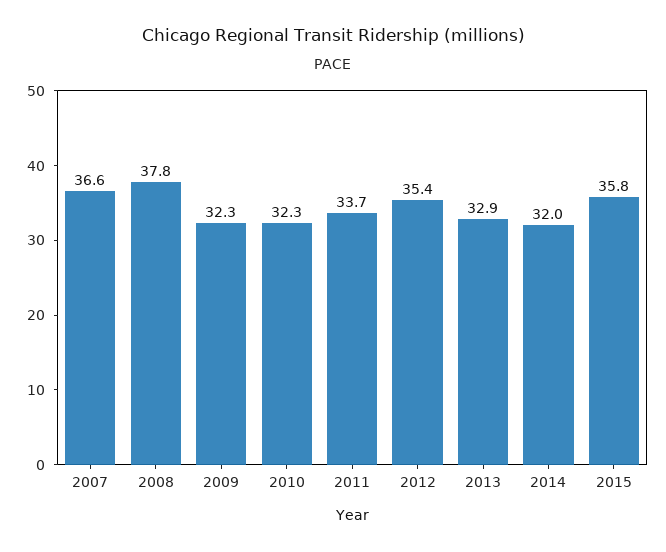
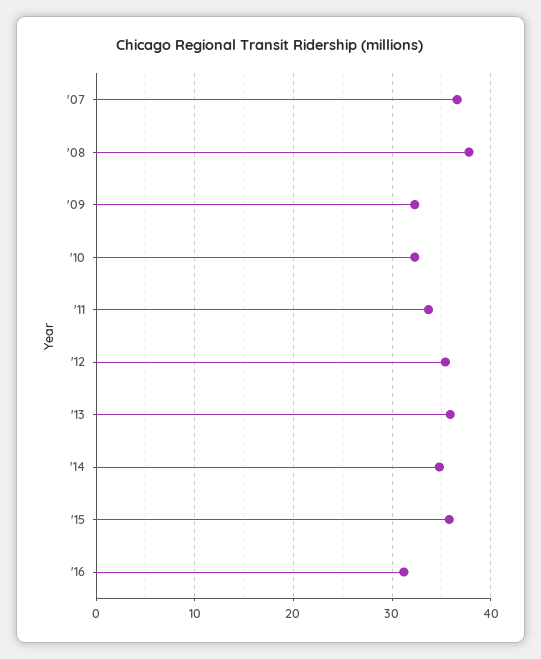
2013: 32.9 -> 36
2014: 32 -> 35
'16: none -> 31

